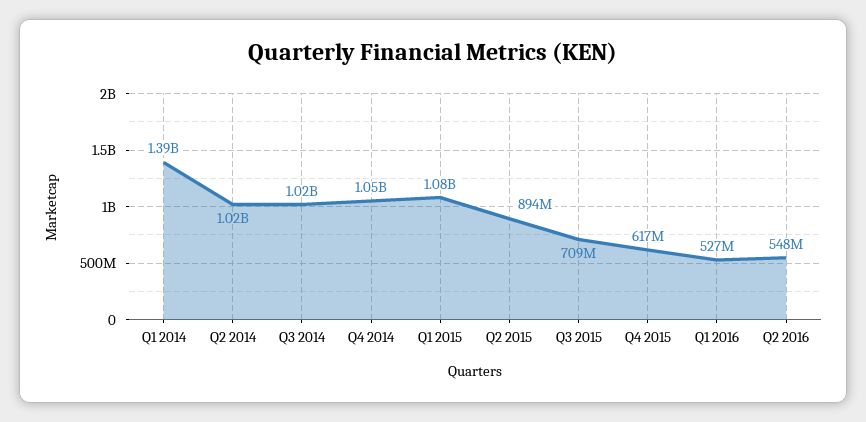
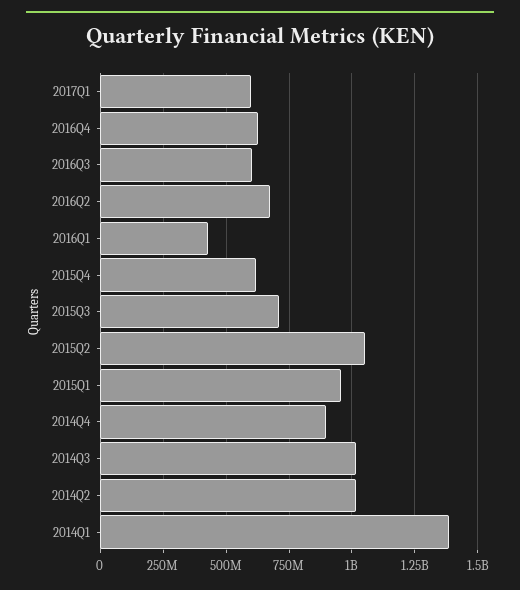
Q4 2014: 1050000000 -> 900000000
Q1 2015: 1080000000 -> 950000000
Q2 2015: 894000000 -> 1050000000
Q1 2016: 527000000 -> 425000000
Q2 2016: 548000000 -> 675000000
2017Q1: none -> 600000000
2016Q4: none -> 625000000
2016Q3: none -> 600000000

